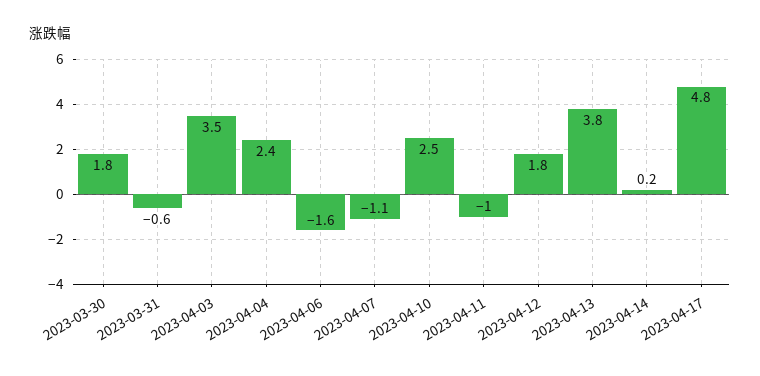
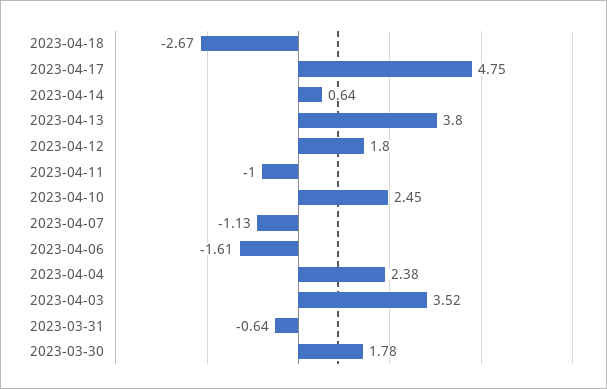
2023-04-14: 0.2 -> 0.64
2023-04-18: none -> -2.67

